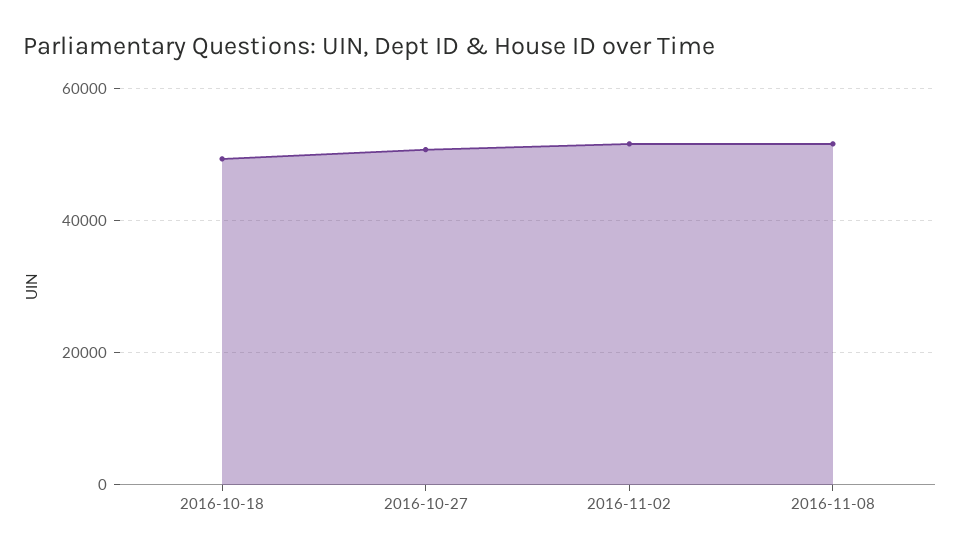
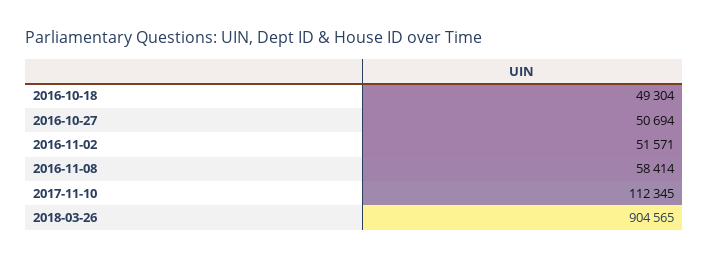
2016-11-08: 52000 -> 58414
2017-11-10: none -> 112345
2018-03-26: none -> 904565

